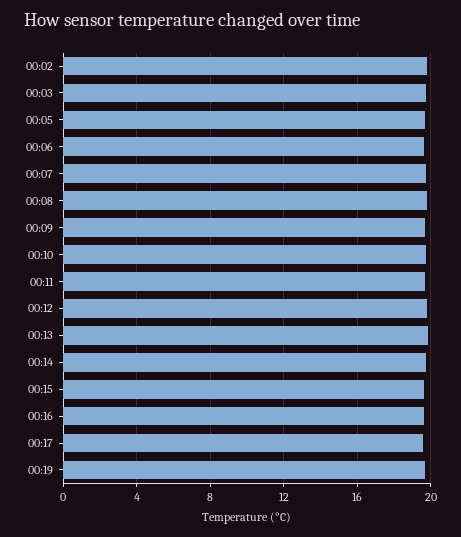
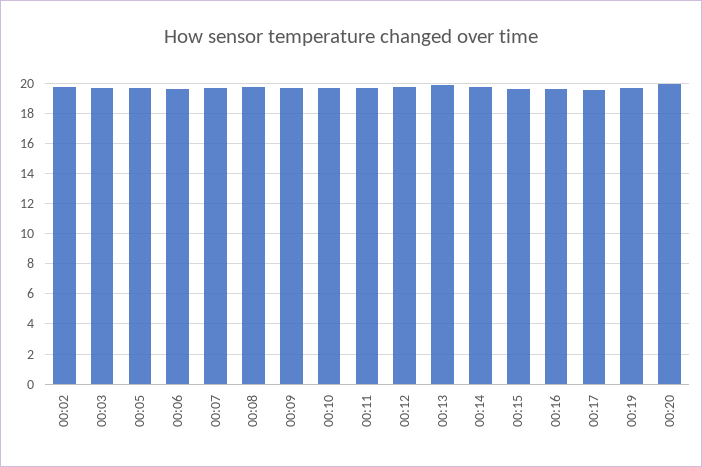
00:20: none -> 20

